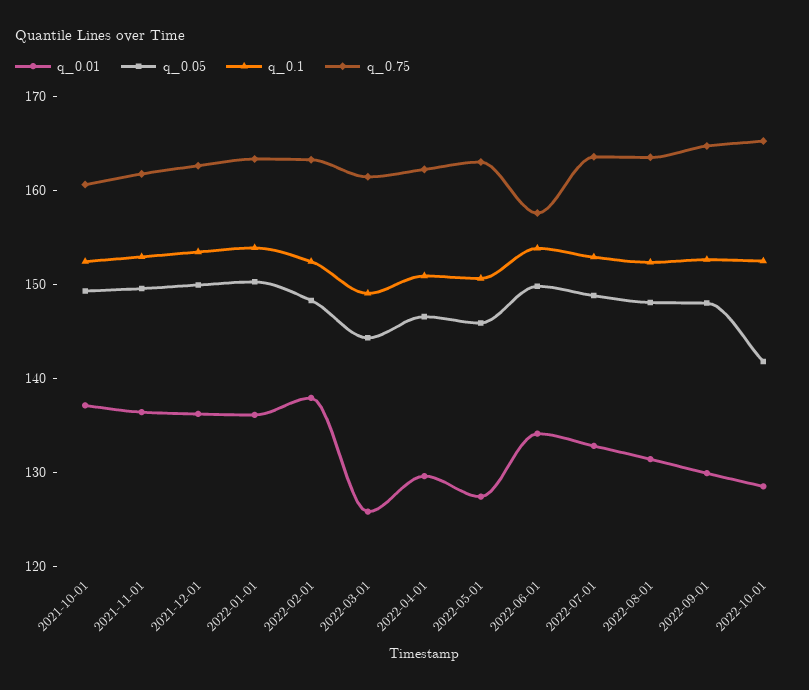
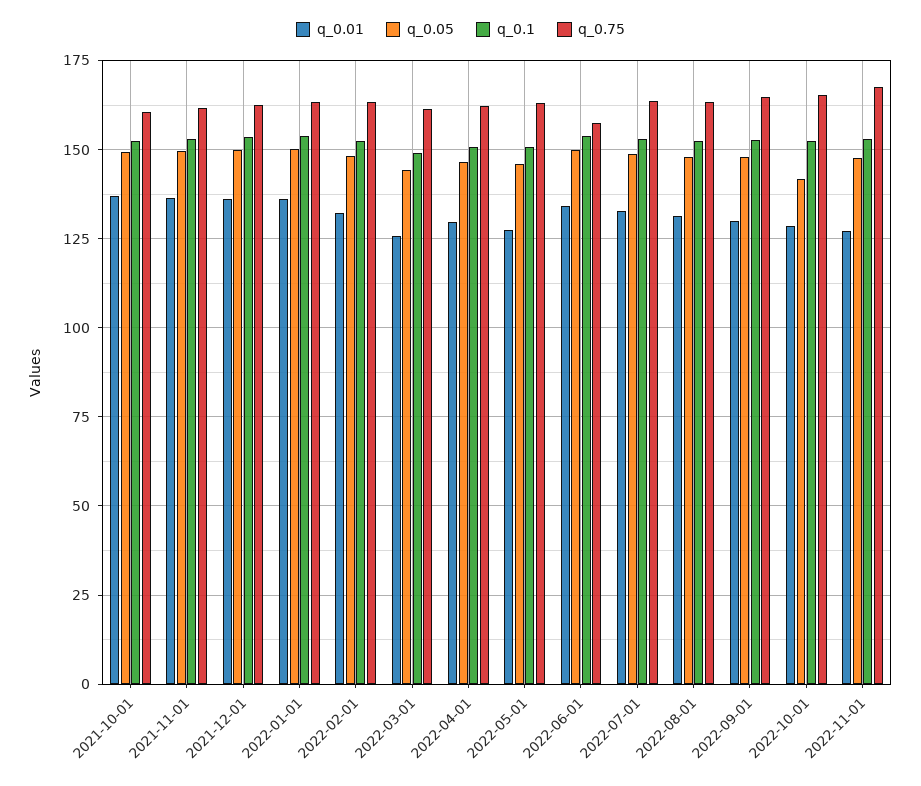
q_0.01, 2022-02-01: 138 -> 132.5
q_0.01, 2022-11-01: none -> 127.5
q_0.05, 2022-11-01: none -> 147.5
q_0.1, 2022-11-01: none -> 152.5
q_0.75, 2022-11-01: none -> 167.5

